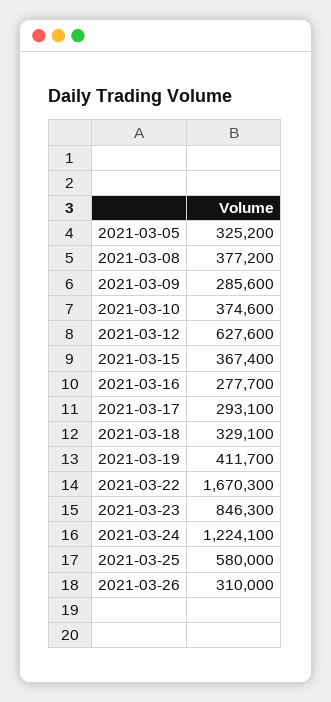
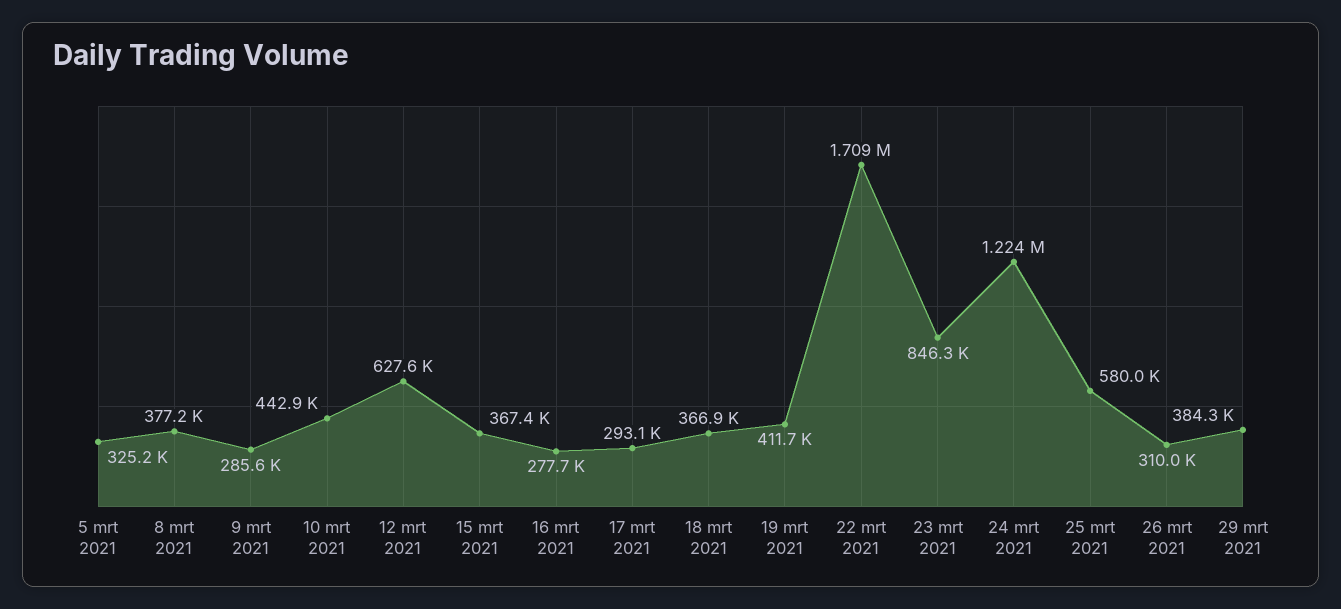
2021-03-10: 374600 -> 442900
2021-03-18: 329100 -> 366900
2021-03-22: 1670300 -> 1709000
29 mrt 2021: none -> 384300

